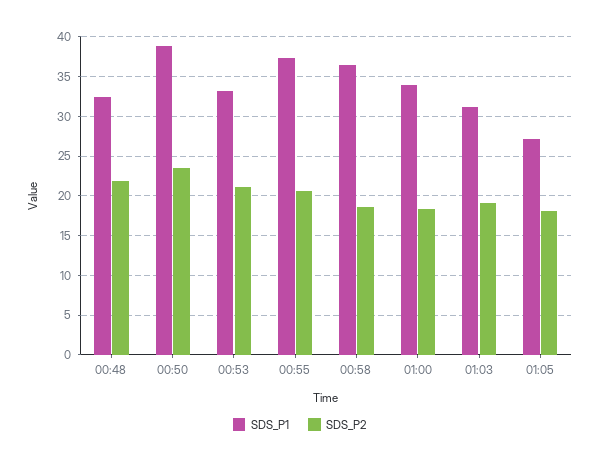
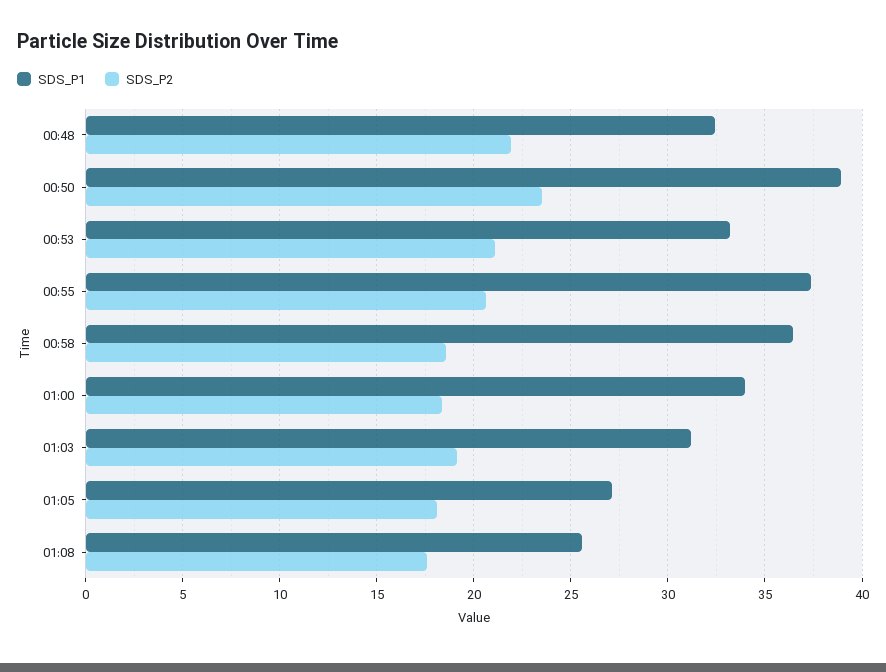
SDS_P1, 01:08: none -> 25.5
SDS_P2, 01:08: none -> 17.5

